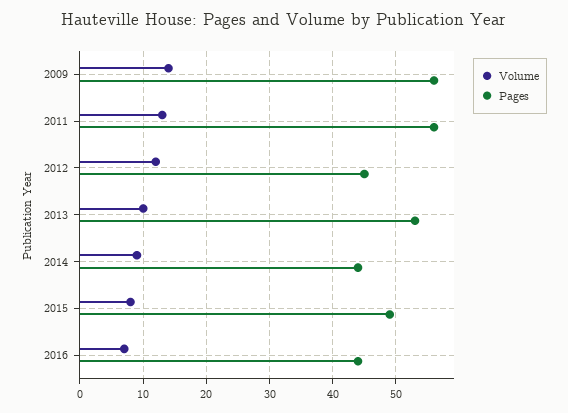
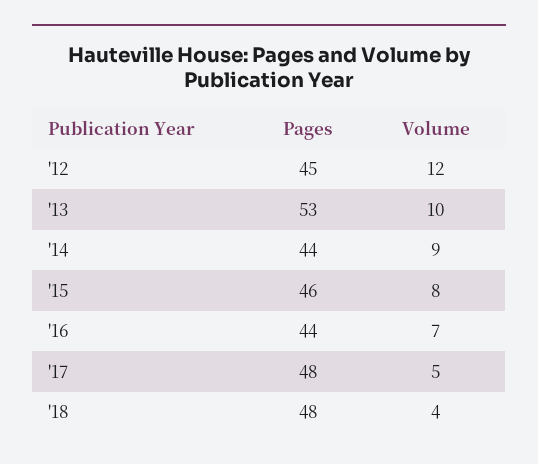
Volume, 2009: 14 -> none
Pages, 2009: 56 -> none
Volume, 2011: 13 -> none
Pages, 2011: 56 -> none
Pages, 2015: 49 -> 46
Pages, '17: none -> 48
Volume, '17: none -> 5
Pages, '18: none -> 48
Volume, '18: none -> 4

